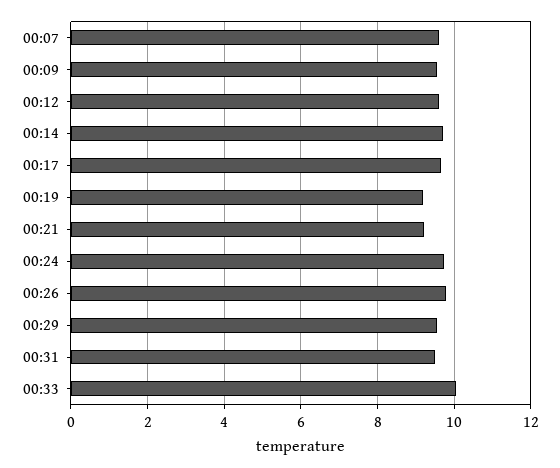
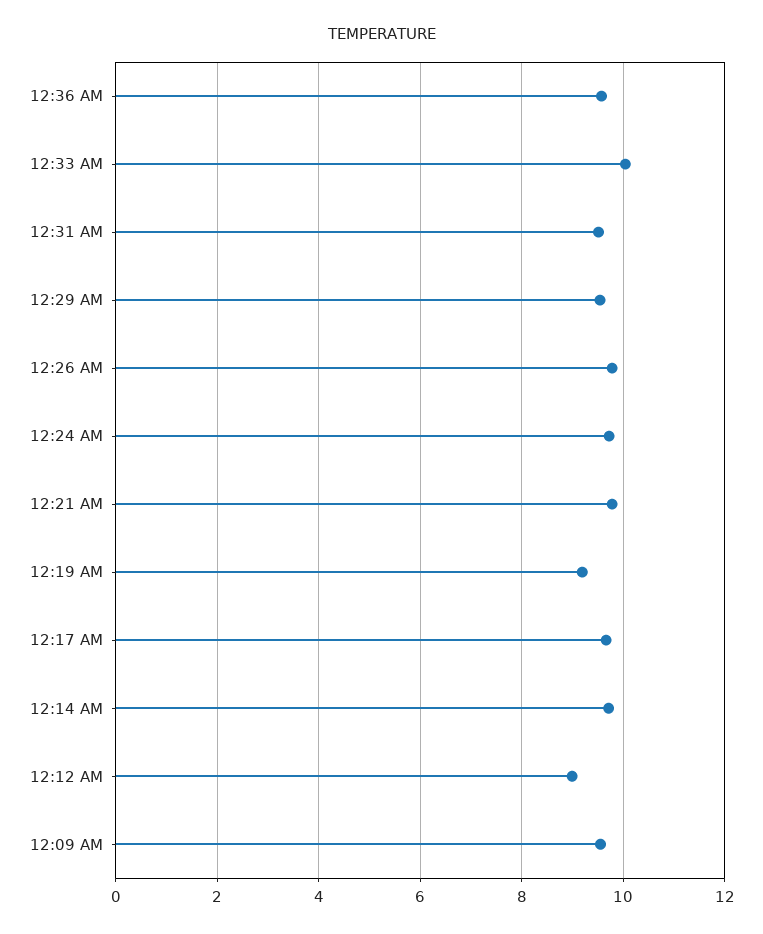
00:07: 9.6 -> none
00:12: 9.6 -> 9
00:21: 9.2 -> 9.8
12:36 AM: none -> 9.6

